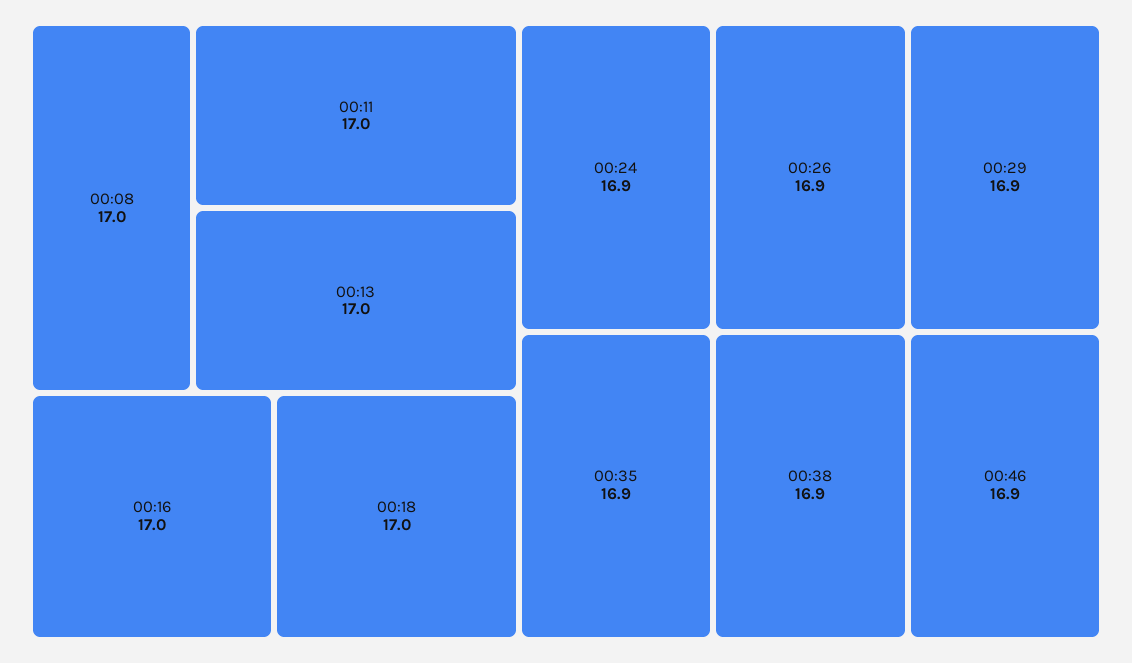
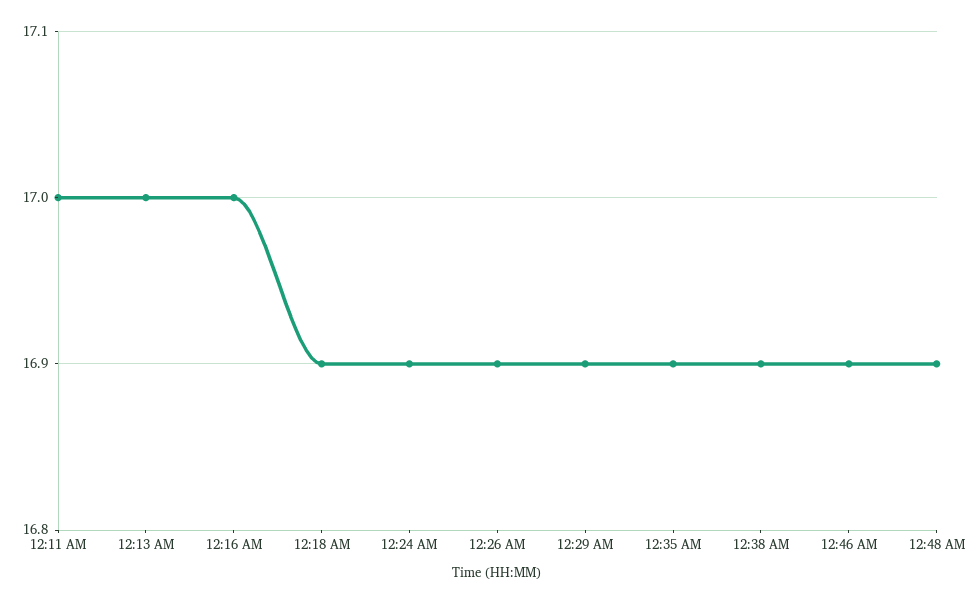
00:08: 17 -> none
00:18: 17 -> 16.9
12:48 AM: none -> 16.9

